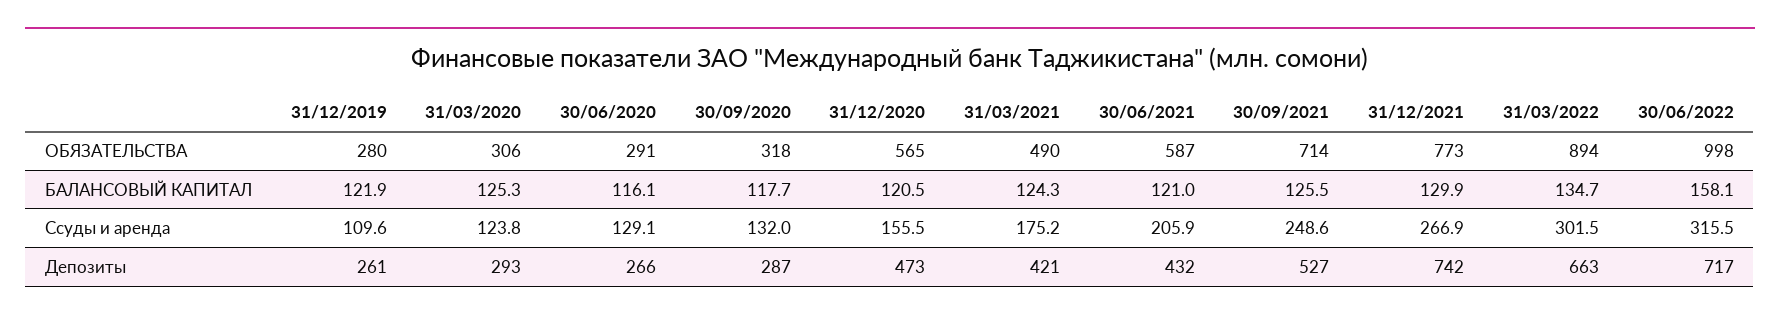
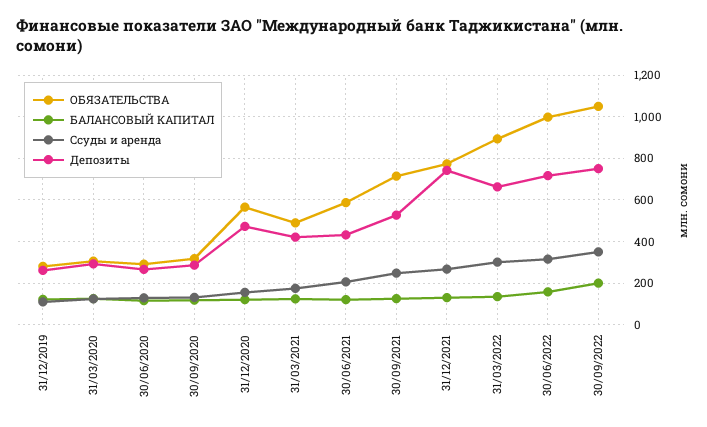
ОБЯЗАТЕЛЬСТВА, 30/09/2022: none -> 1050
БАЛАНСОВЫЙ КАПИТАЛ, 30/09/2022: none -> 200
Ссуды и аренда, 30/09/2022: none -> 350
Депозиты, 30/09/2022: none -> 750

